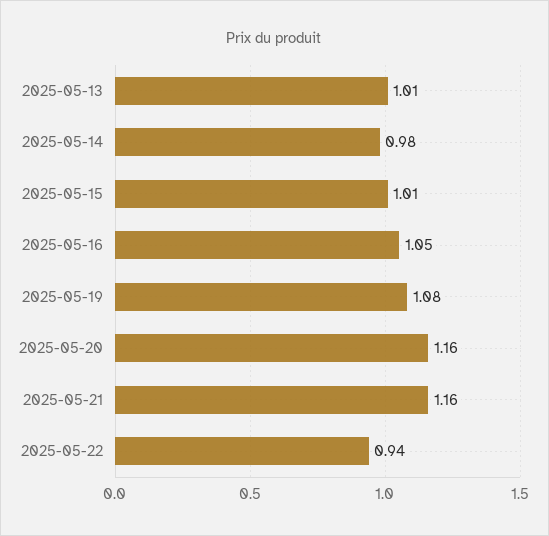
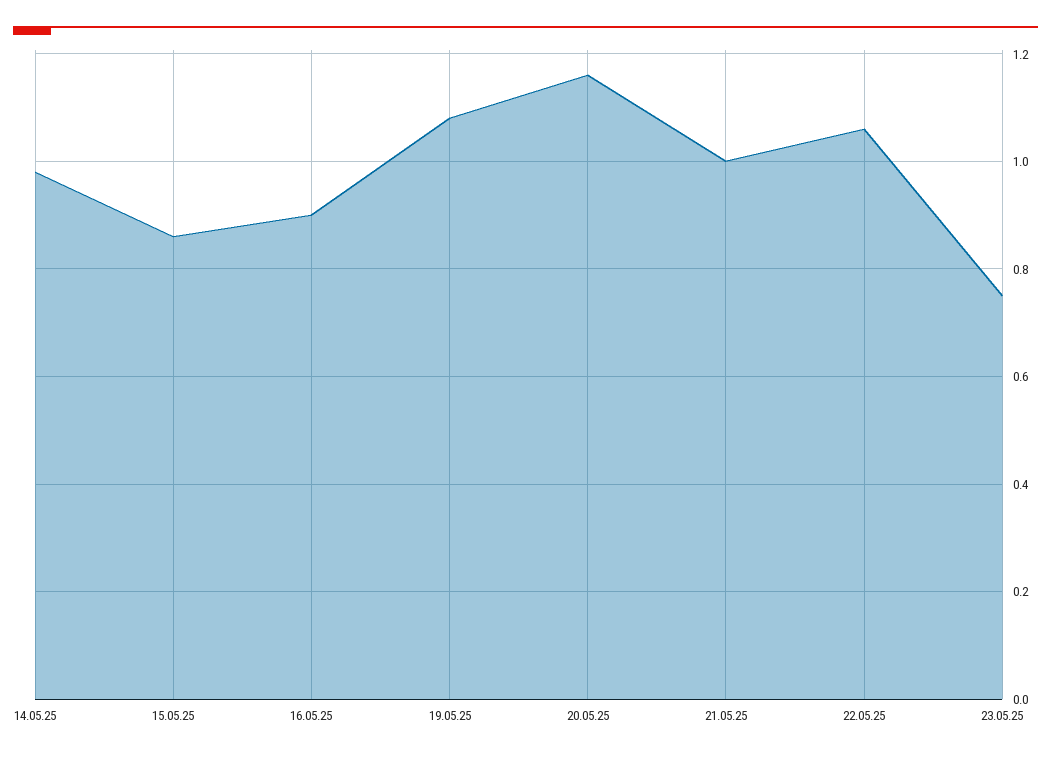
2025-05-13: 1.01 -> none
2025-05-15: 1.01 -> 0.85
2025-05-16: 1.05 -> 0.9
2025-05-21: 1.16 -> 1
2025-05-22: 0.94 -> 1.05
23.05.25: none -> 0.75

